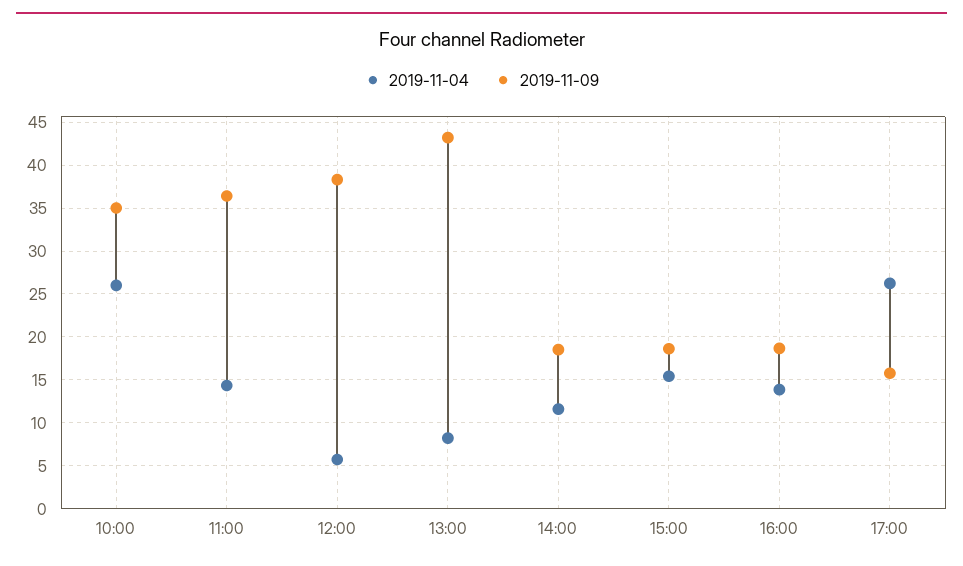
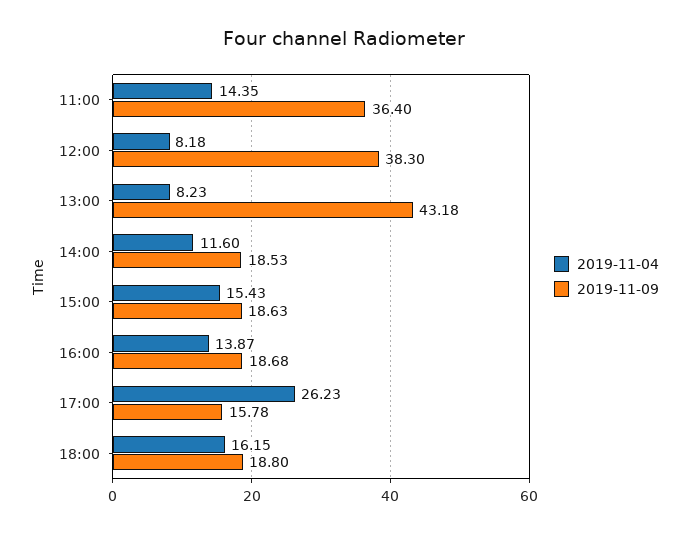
2019-11-04, 10:00: 26 -> none
2019-11-09, 10:00: 35 -> none
2019-11-04, 12:00: 6 -> 8.18
2019-11-04, 18:00: none -> 16.15
2019-11-09, 18:00: none -> 18.8

